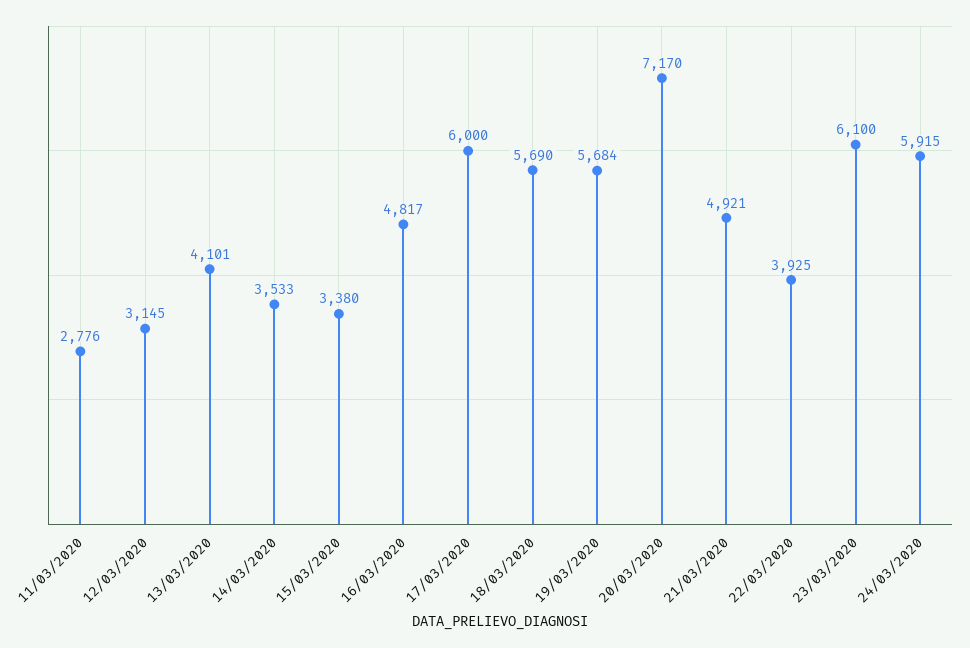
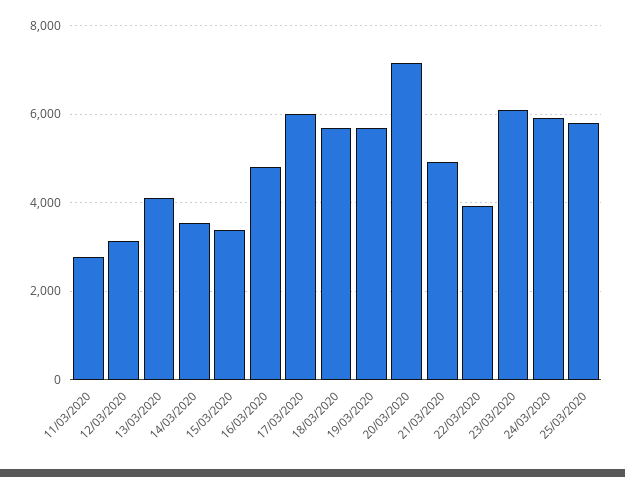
25/03/2020: none -> 5800

